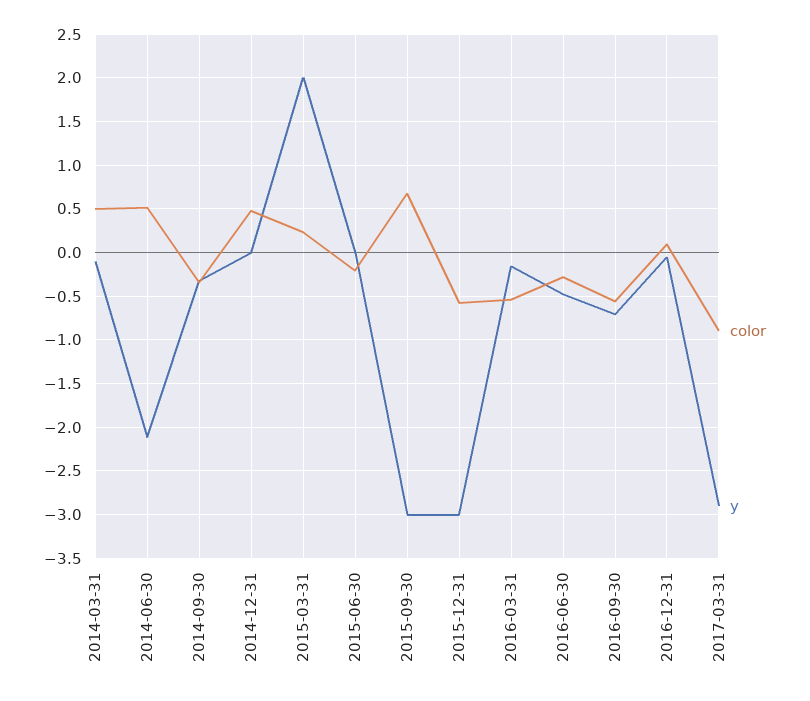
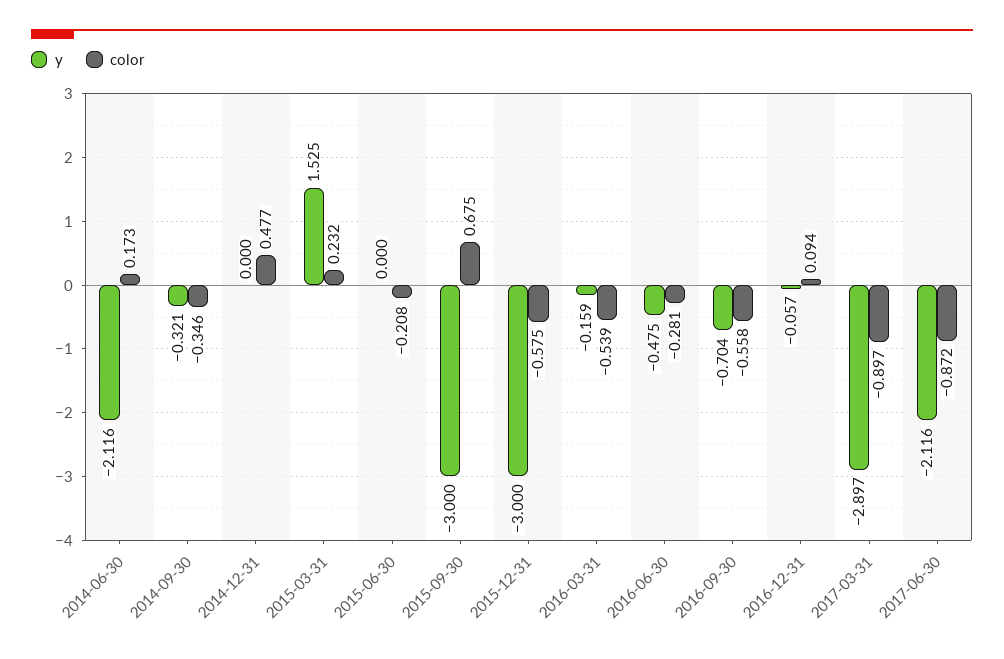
color, 2014-03-31: 0.5 -> none
y, 2014-03-31: -0.1 -> none
color, 2014-06-30: 0.5 -> 0.173
y, 2015-03-31: 2 -> 1.525
y, 2017-06-30: none -> -2.116
color, 2017-06-30: none -> -0.872

